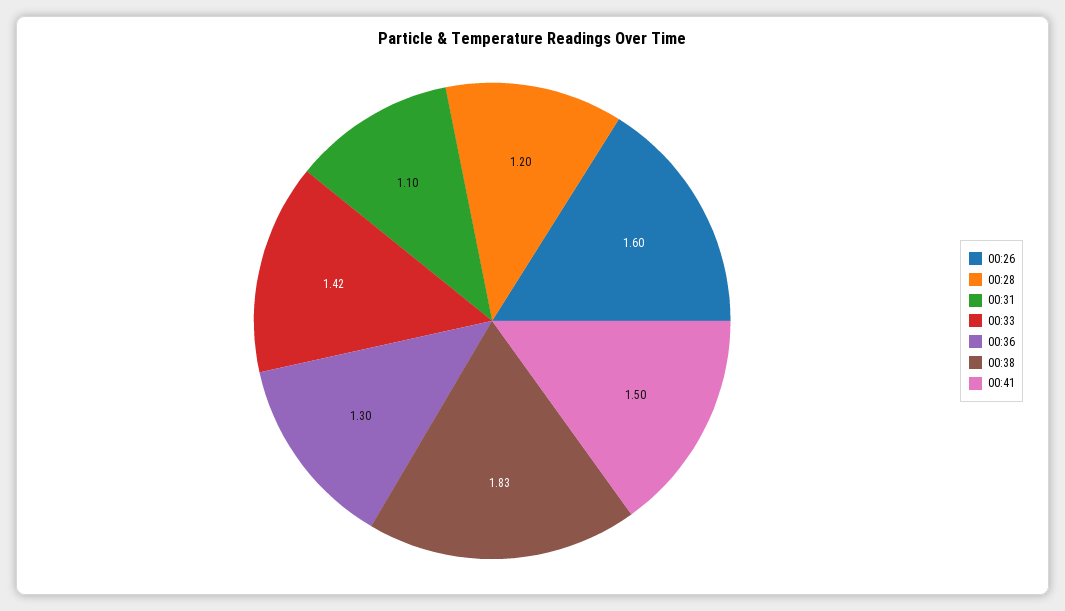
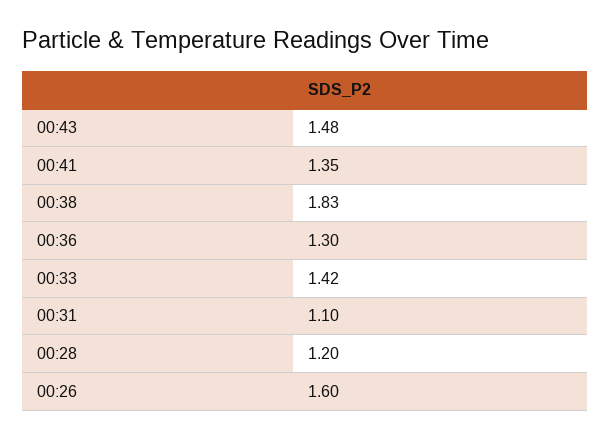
00:41: 1.5 -> 1.35
00:43: none -> 1.48

